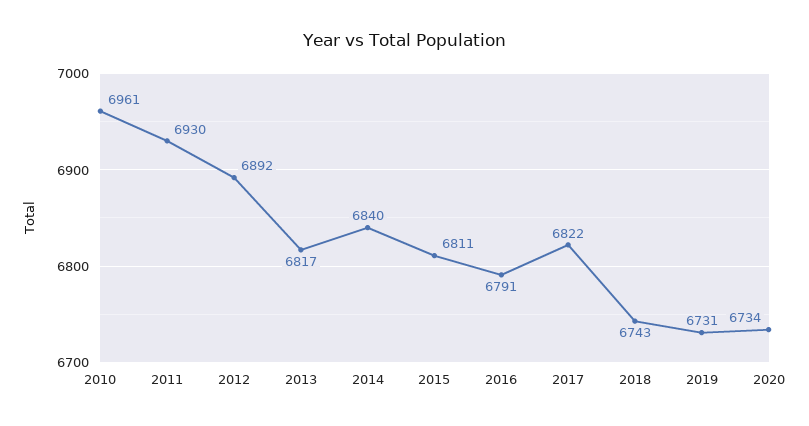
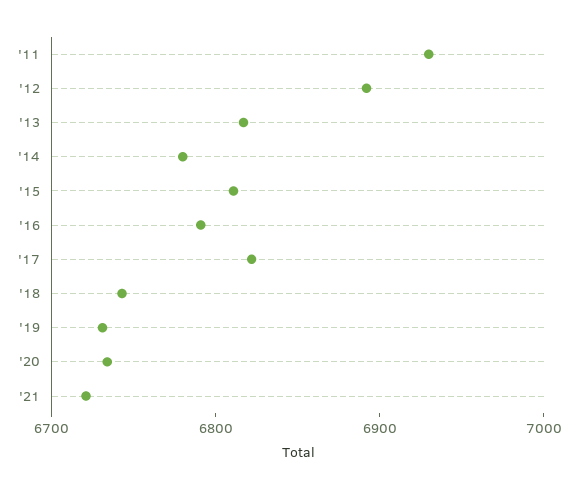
2010: 6961 -> none
2014: 6840 -> 6780
'21: none -> 6720

